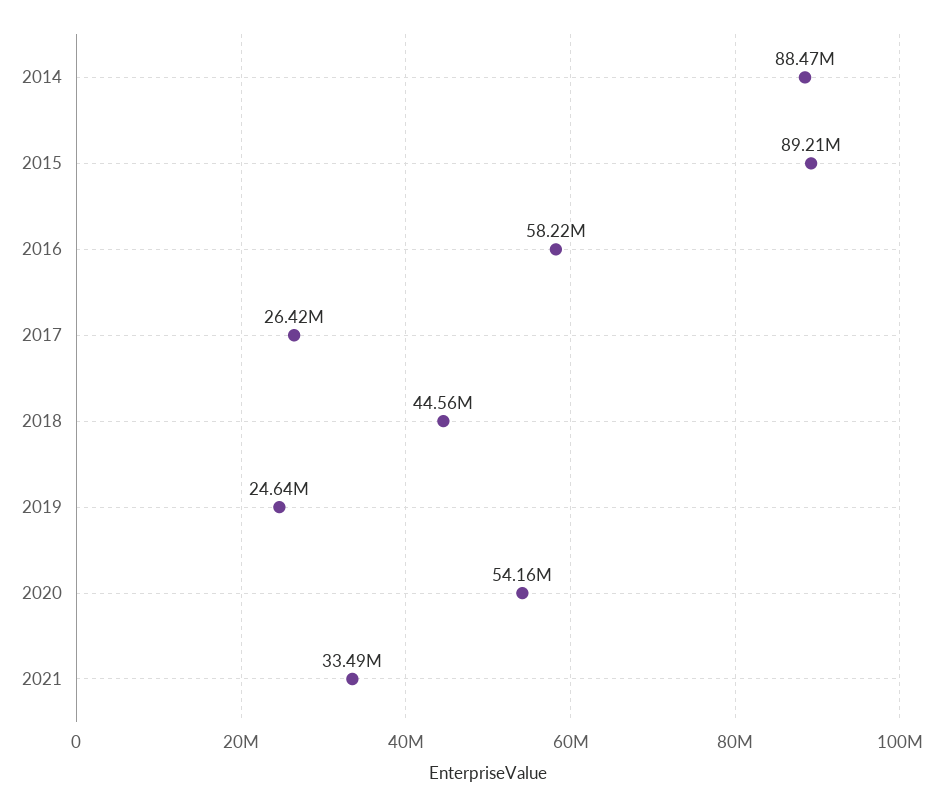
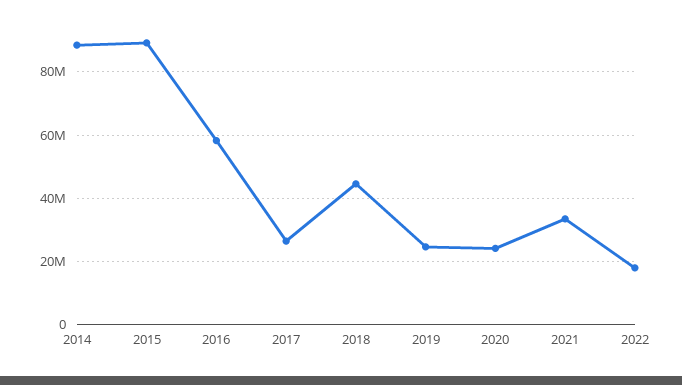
2020: 54160000 -> 24000000
2022: none -> 18000000

